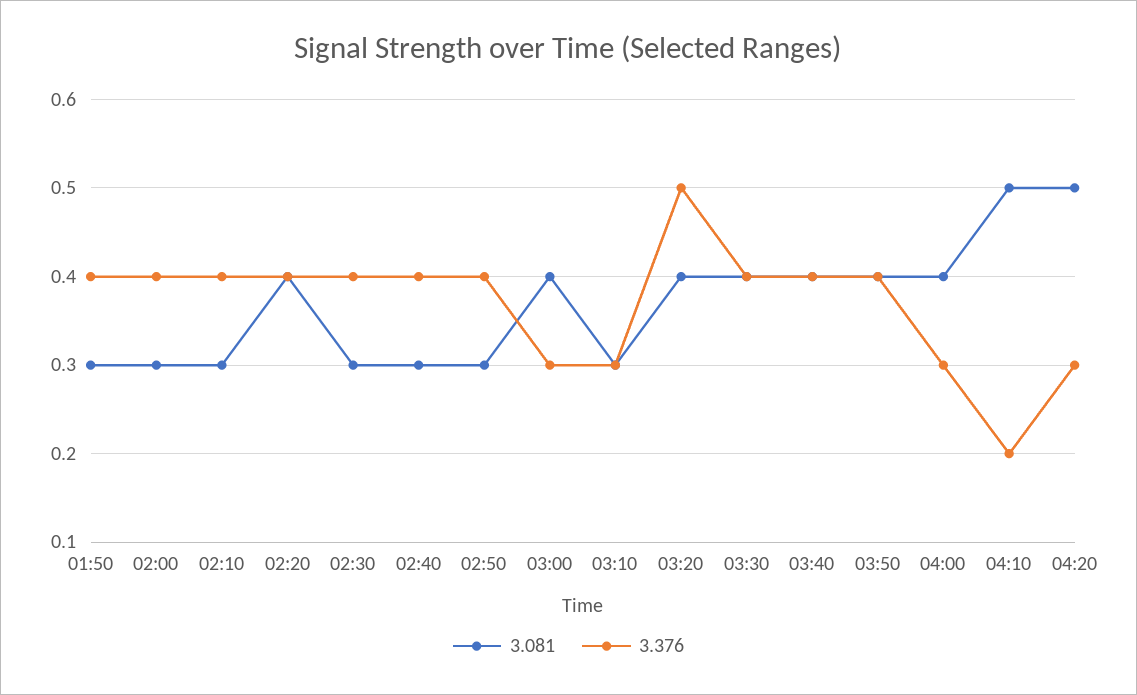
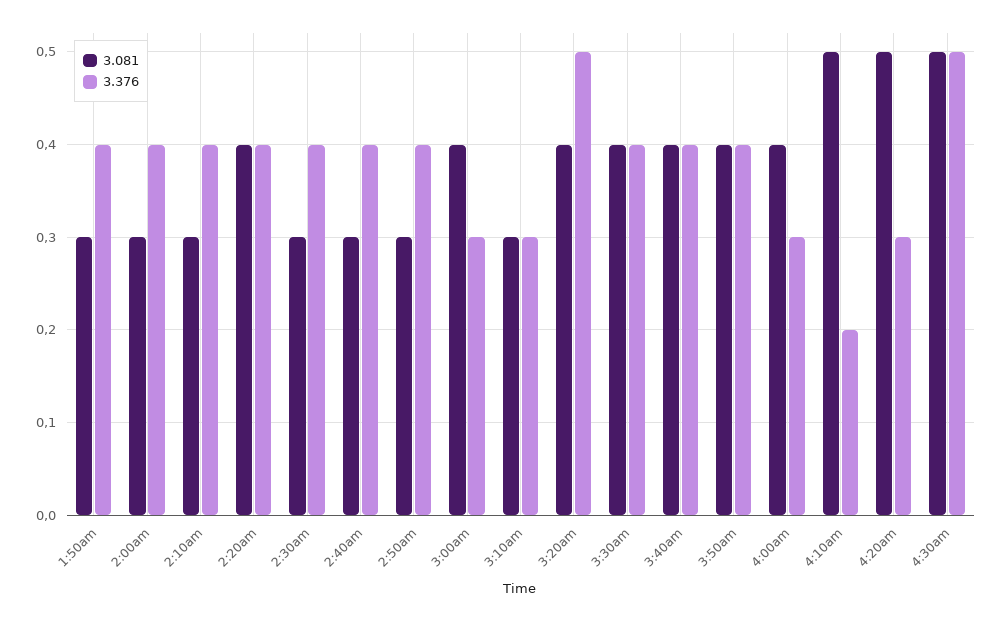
3.081, 4:30am: none -> 0.5
3.376, 4:30am: none -> 0.5

